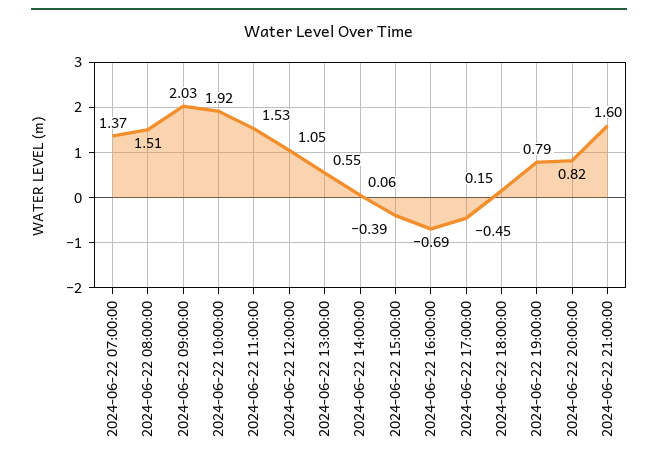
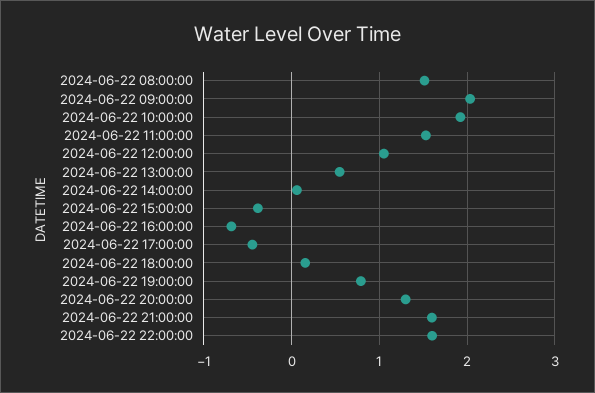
2024-06-22 07:00:00: 1.37 -> none
2024-06-22 20:00:00: 0.82 -> 1.3
2024-06-22 22:00:00: none -> 1.6

